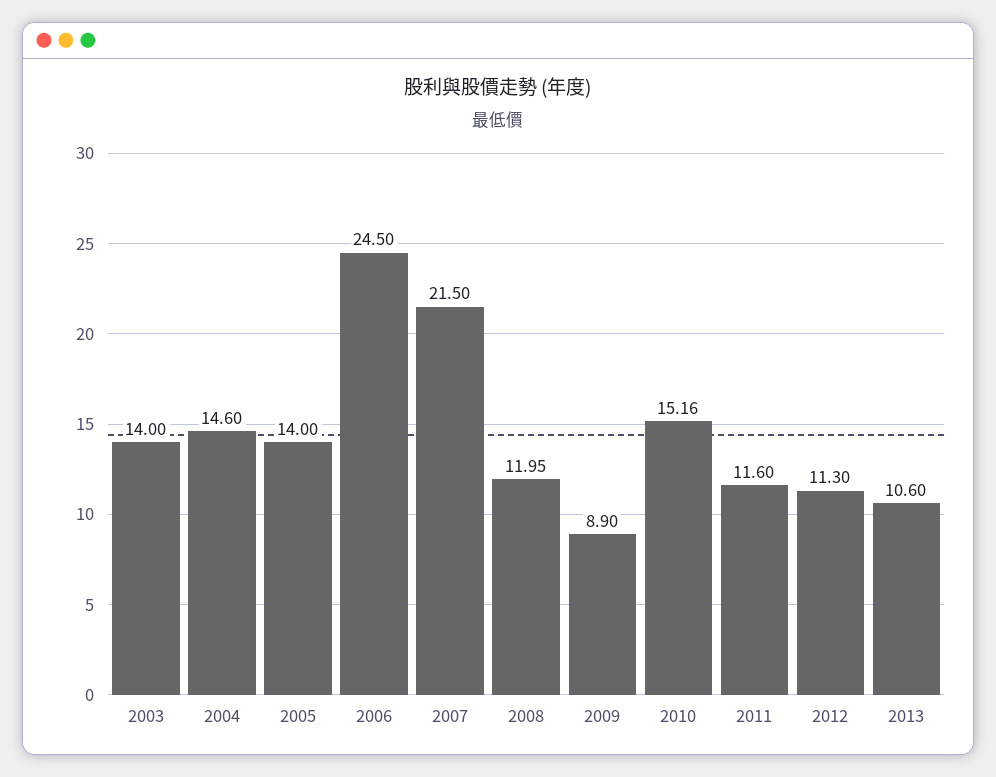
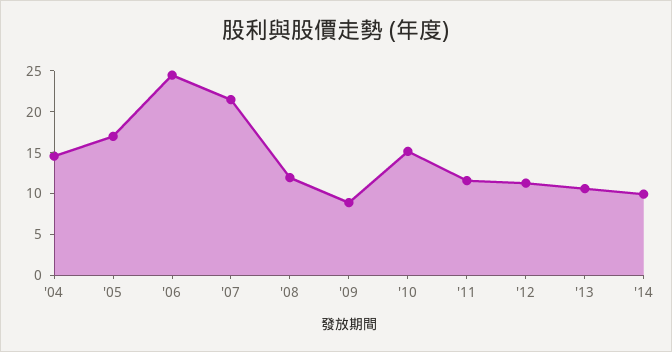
2003: 14 -> none
2005: 14 -> 17
'14: none -> 10

